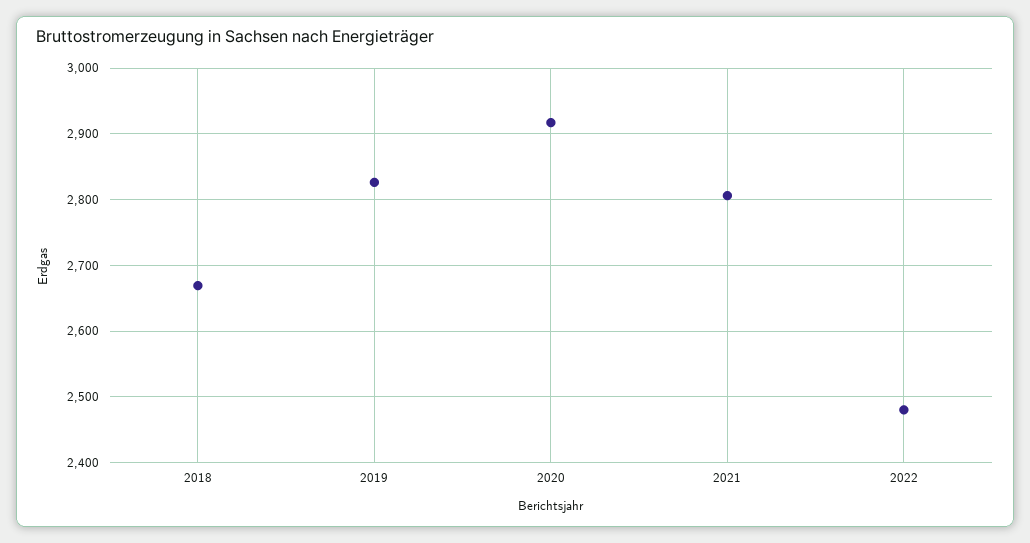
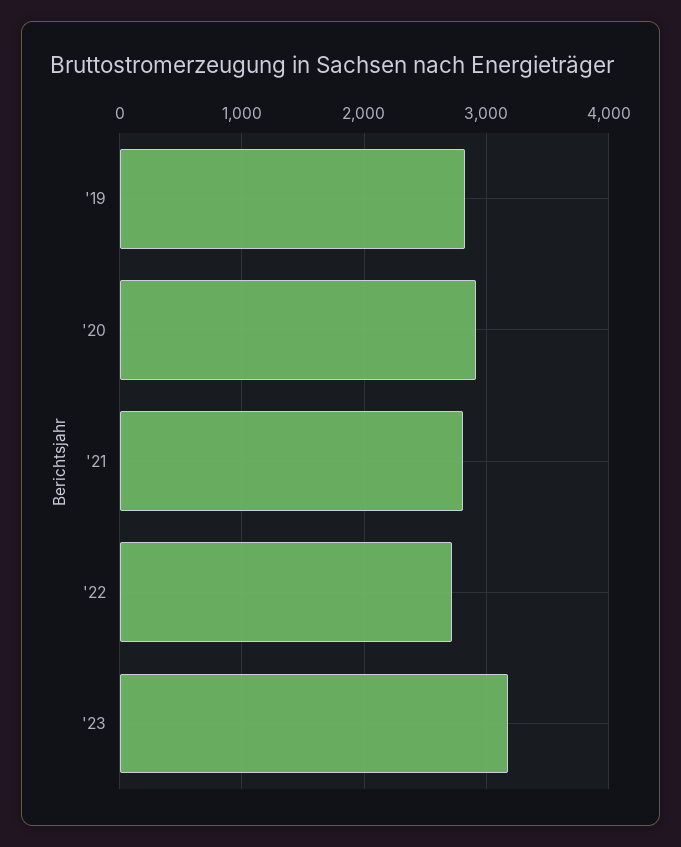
2018: 2670 -> none
2022: 2480 -> 2700
'23: none -> 3200

